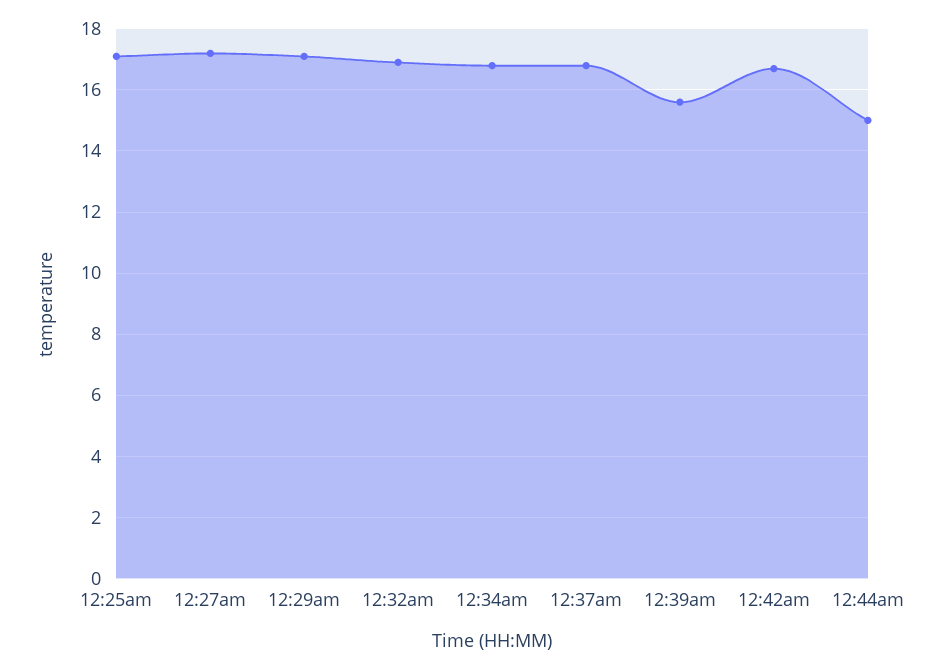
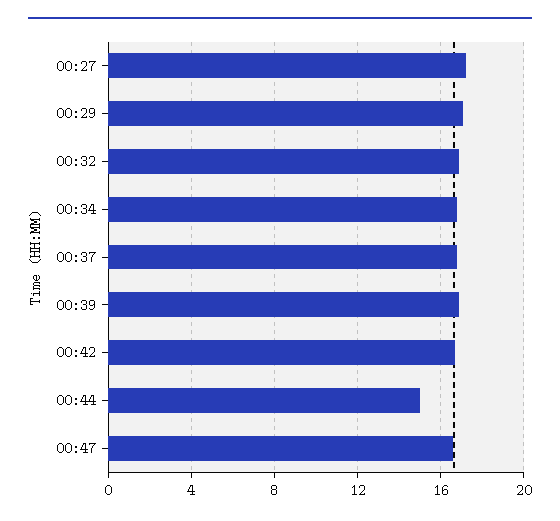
12:25am: 17 -> none
12:39am: 15.5 -> 17
00:47: none -> 16.5

